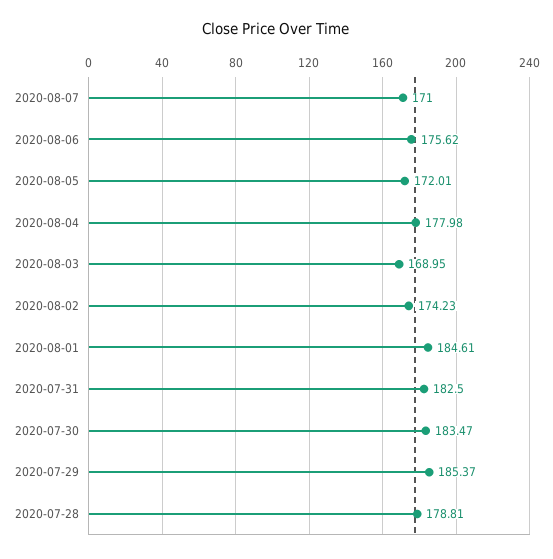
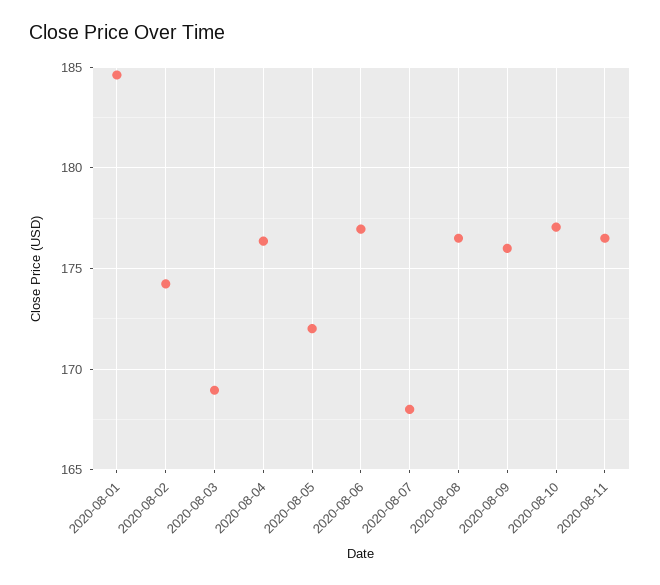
2020-08-07: 171 -> 168
2020-08-06: 175.62 -> 177
2020-08-04: 177.98 -> 176.5
2020-07-31: 182.5 -> none
2020-07-30: 183.47 -> none
2020-07-29: 185.37 -> none
2020-07-28: 178.81 -> none
2020-08-08: none -> 176.5
2020-08-09: none -> 176
2020-08-10: none -> 177
2020-08-11: none -> 176.5

